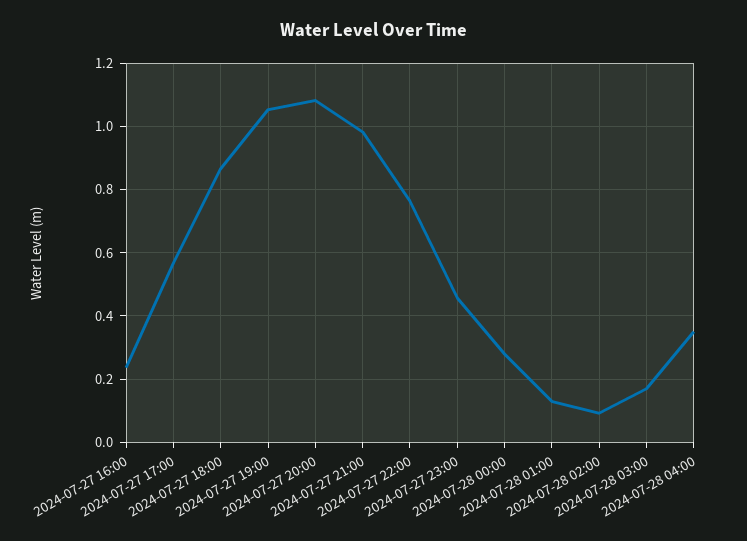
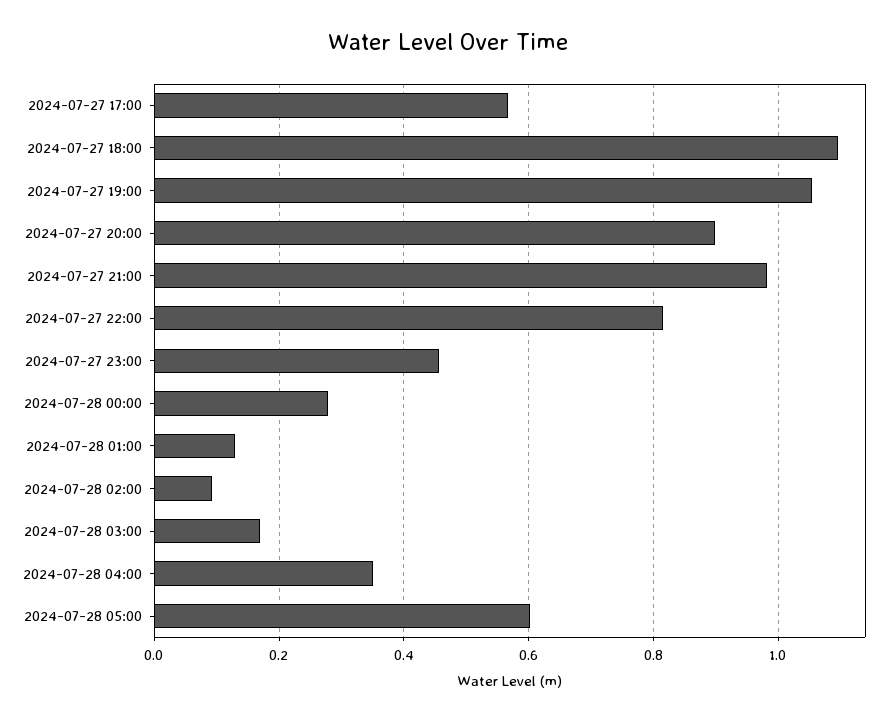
2024-07-27 16:00: 0.24 -> none
2024-07-27 18:00: 0.86 -> 1.1
2024-07-27 20:00: 1.08 -> 0.9
2024-07-27 22:00: 0.76 -> 0.82
2024-07-28 05:00: none -> 0.6

